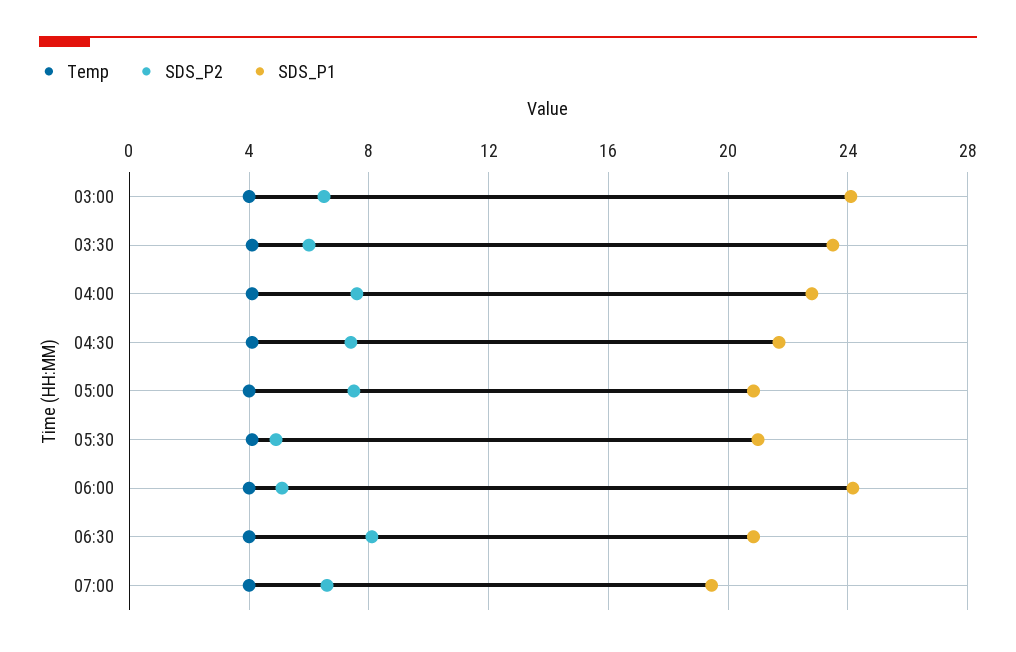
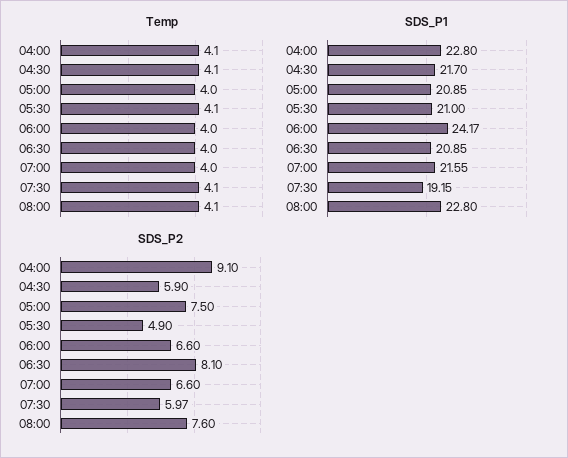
Temp, 03:00: 4 -> none
SDS_P2, 03:00: 6.5 -> none
SDS_P1, 03:00: 24 -> none
Temp, 03:30: 4 -> none
SDS_P2, 03:30: 6 -> none
SDS_P1, 03:30: 23.5 -> none
SDS_P2, 04:00: 7.5 -> 9.1
SDS_P2, 04:30: 7.5 -> 5.9
SDS_P2, 06:00: 5 -> 6.6
SDS_P1, 07:00: 19.5 -> 21.55
Temp, 07:30: none -> 4.1
Temp, 08:00: none -> 4.1
SDS_P1, 07:30: none -> 19.15
SDS_P1, 08:00: none -> 22.8
SDS_P2, 07:30: none -> 5.97
SDS_P2, 08:00: none -> 7.6

